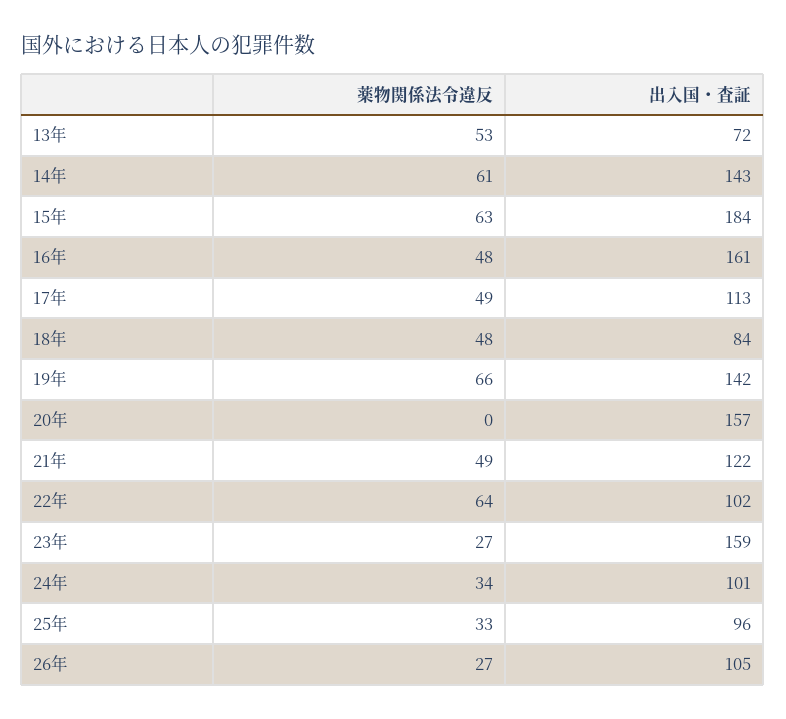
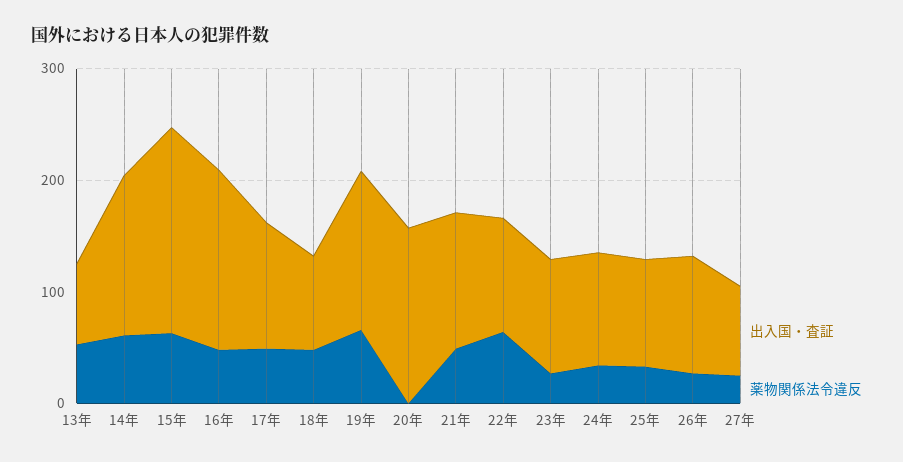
出入国・査証, 23年: 159 -> 100
出入国・査証, 27年: none -> 80
薬物関係法令違反, 27年: none -> 20

